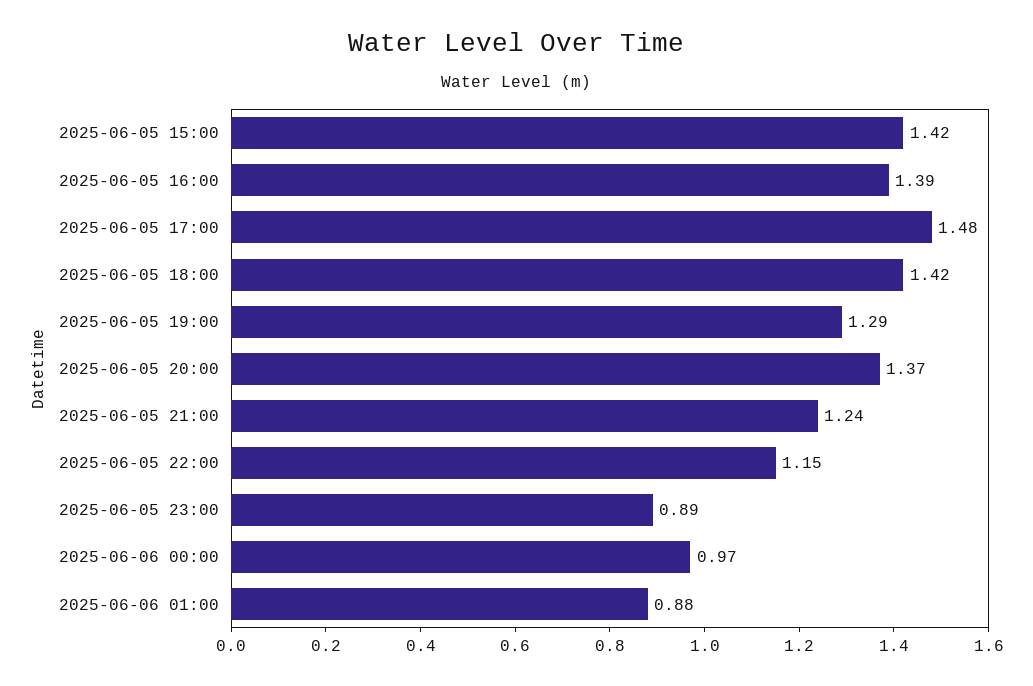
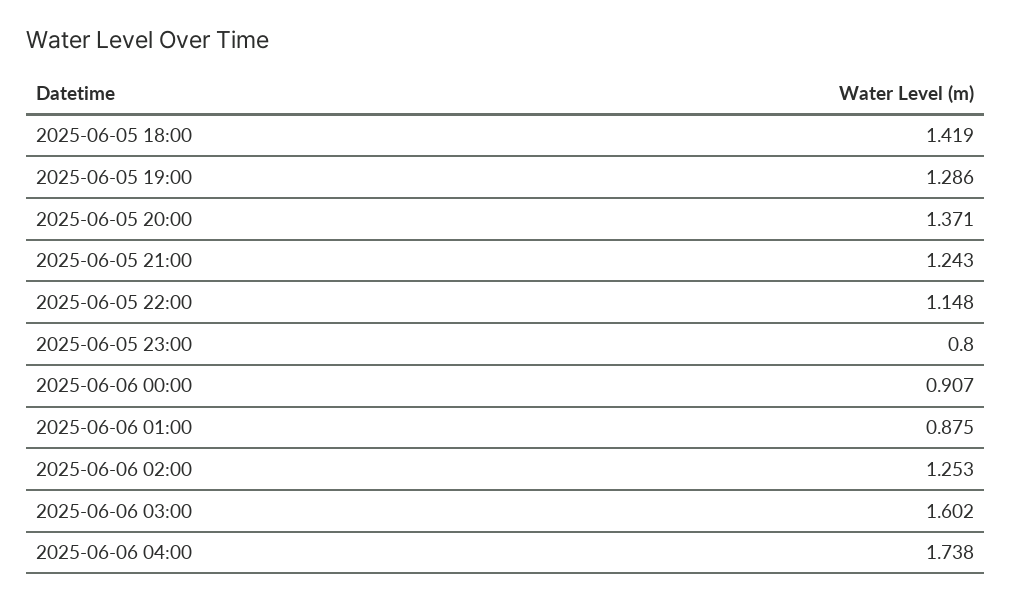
2025-06-05 15:00: 1.42 -> none
2025-06-05 16:00: 1.39 -> none
2025-06-05 17:00: 1.48 -> none
2025-06-05 23:00: 0.89 -> 0.8
2025-06-06 00:00: 0.97 -> 0.907
2025-06-06 02:00: none -> 1.253
2025-06-06 03:00: none -> 1.602
2025-06-06 04:00: none -> 1.738

